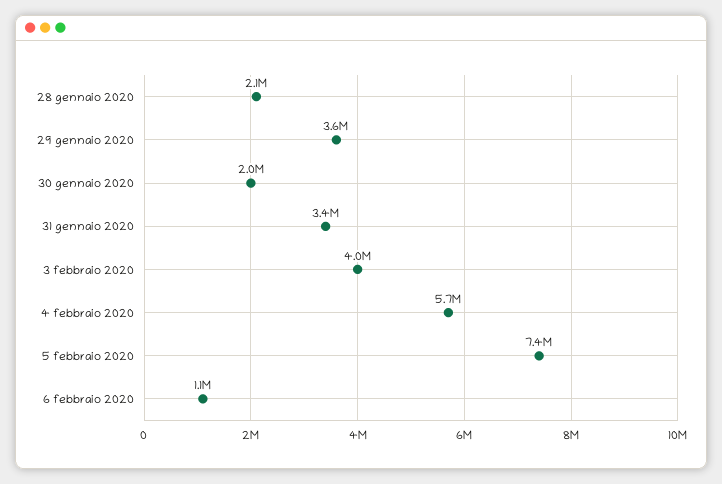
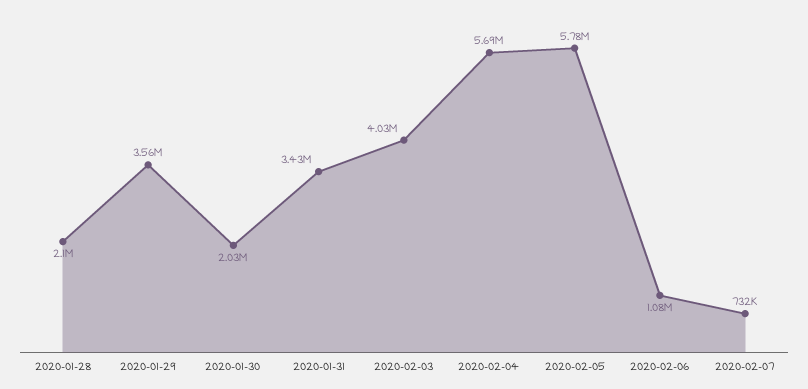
5 febbraio 2020: 7400000 -> 5780000
2020-02-07: none -> 732000

